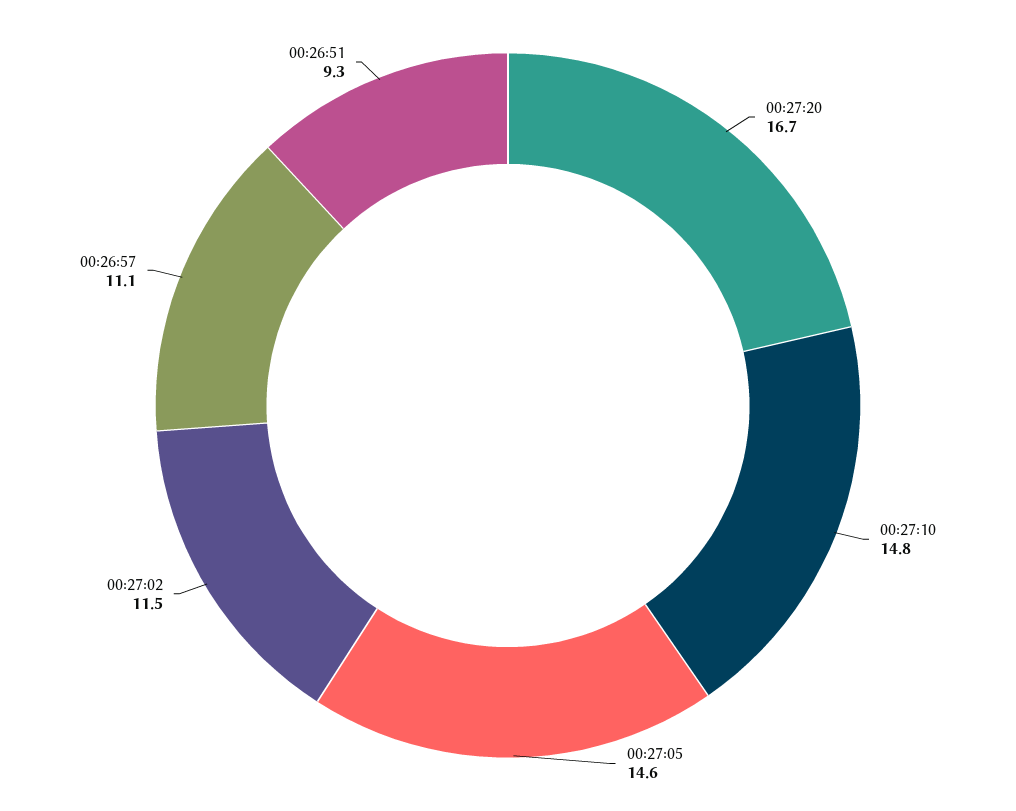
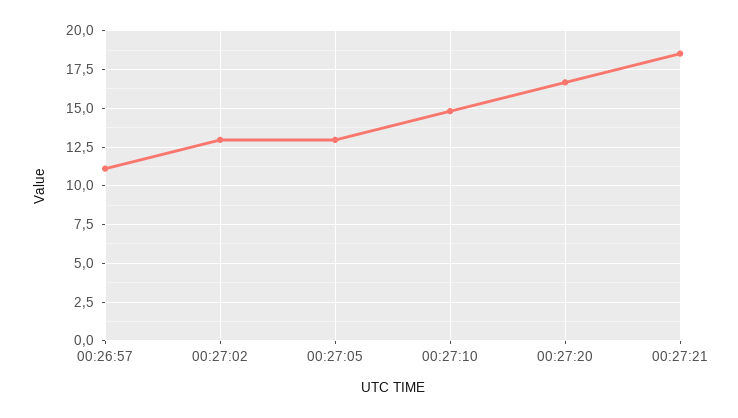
00:27:05: 14.6 -> 13
00:27:02: 11.5 -> 13
00:26:51: 9.3 -> none
00:27:21: none -> 18.5

